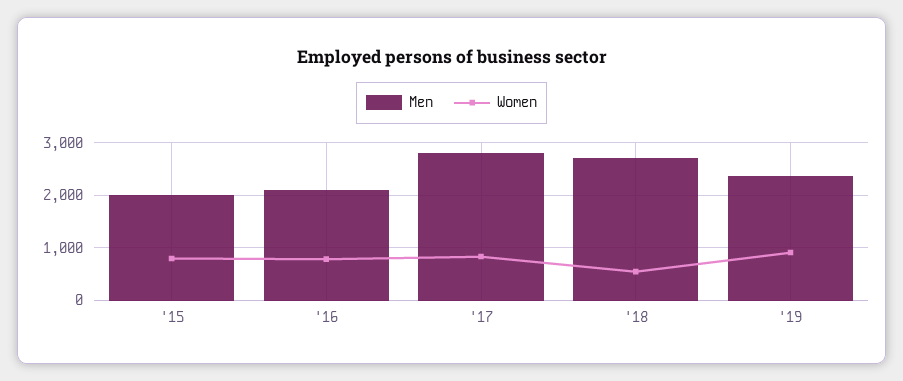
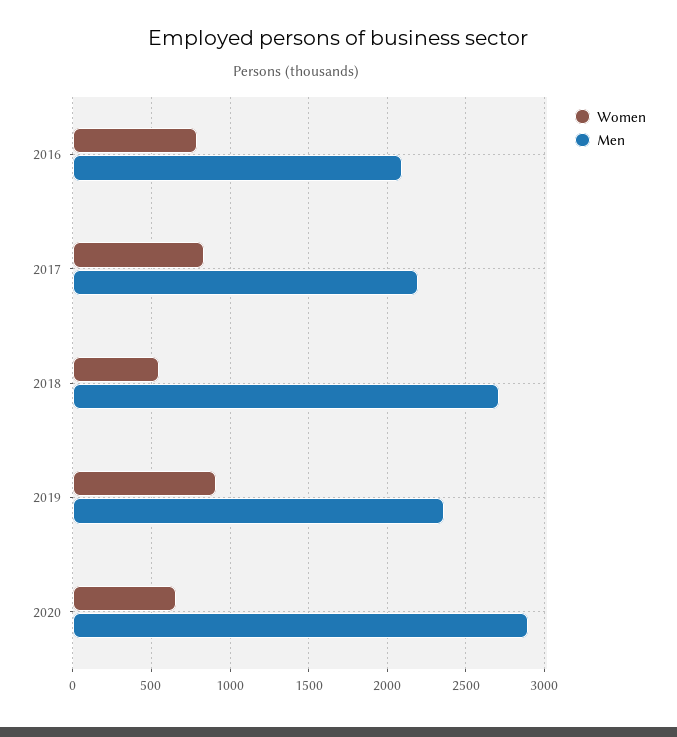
Men, '15: 2000 -> none
Women, '15: 800 -> none
Men, '17: 2800 -> 2200
Women, 2020: none -> 650
Men, 2020: none -> 2900

